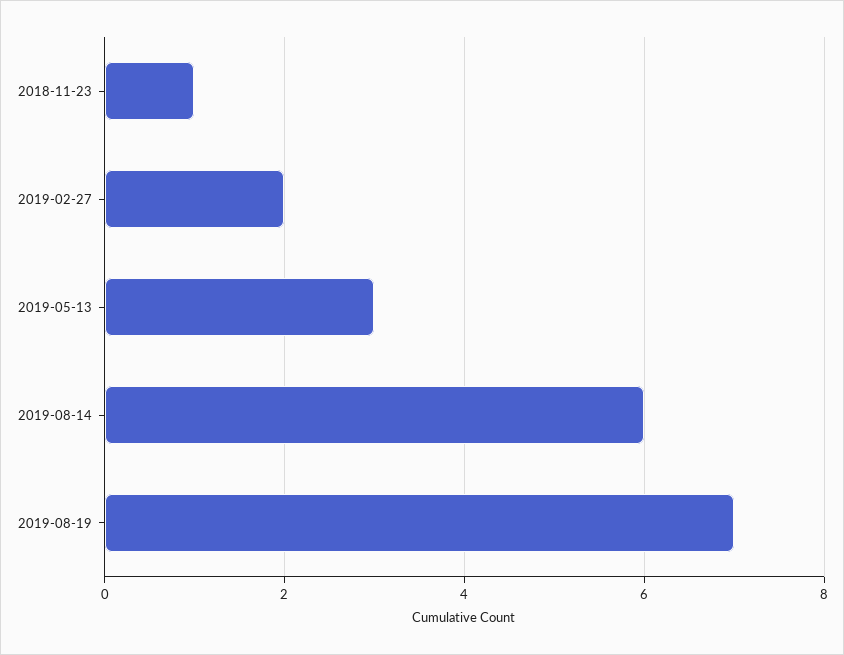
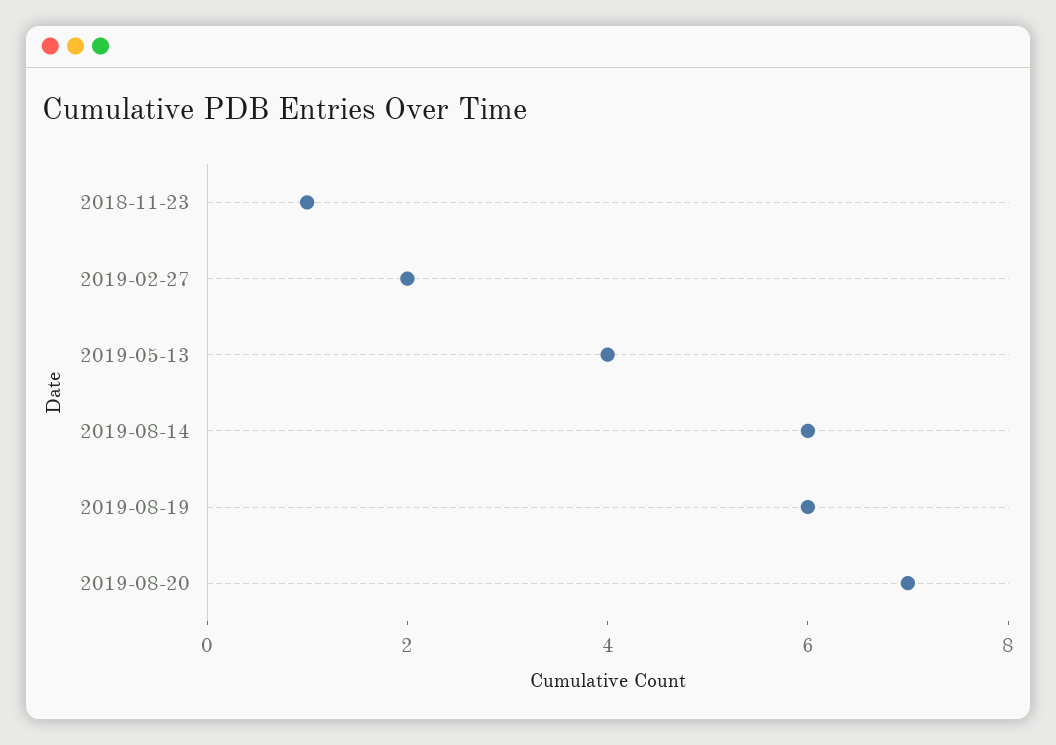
2019-05-13: 3 -> 4
2019-08-19: 7 -> 6
2019-08-20: none -> 7

